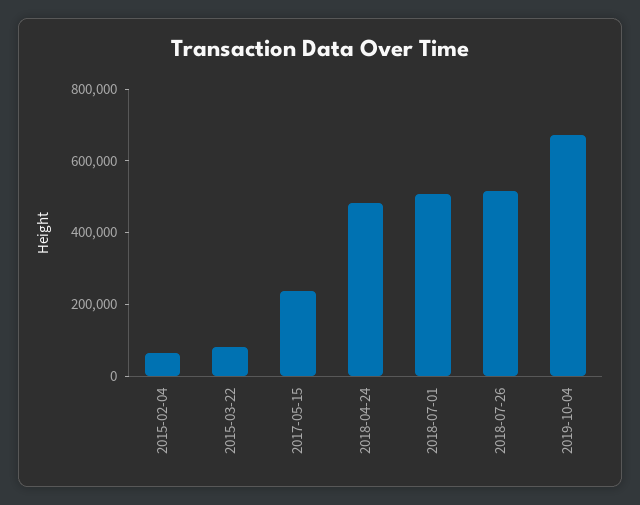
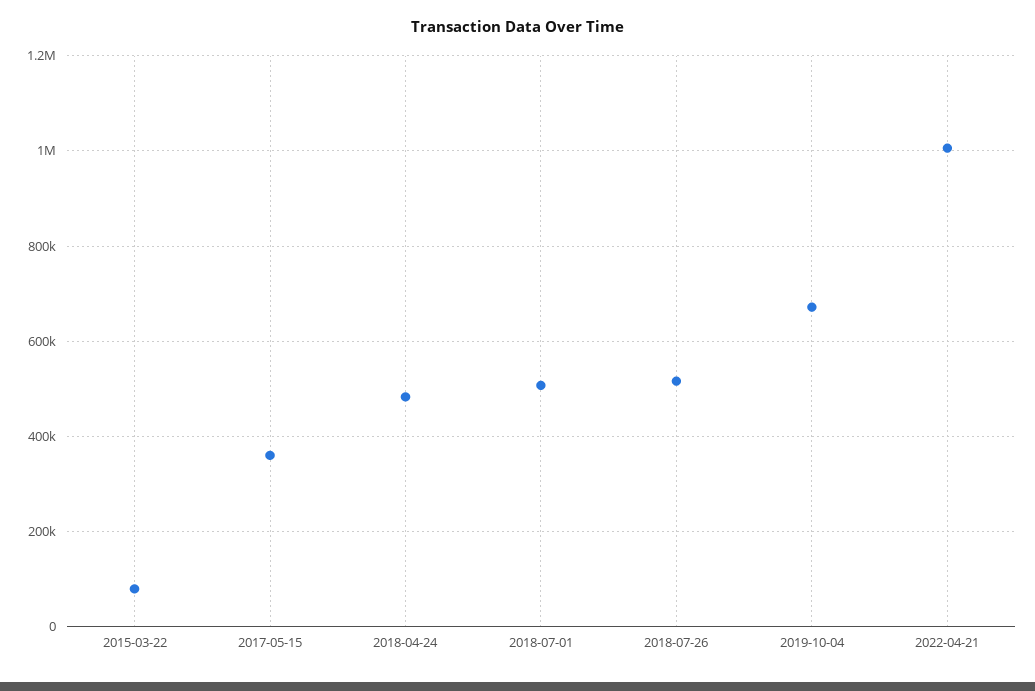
2015-02-04: 50000 -> none
2017-05-15: 250000 -> 360000
2022-04-21: none -> 1000000

